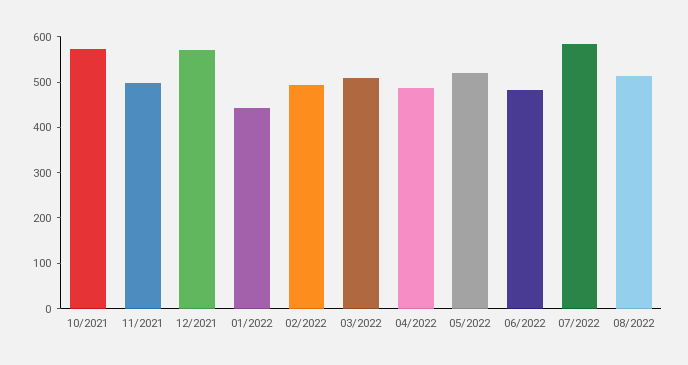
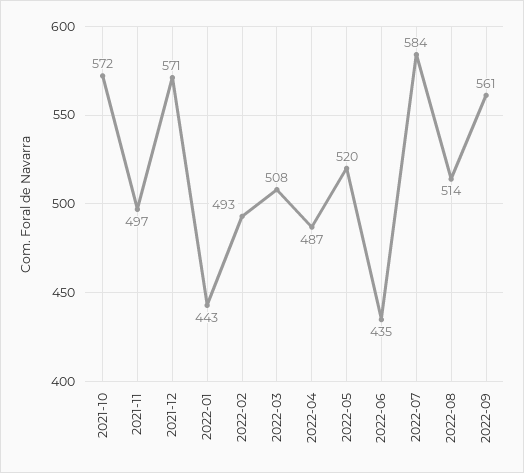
06/2022: 480 -> 435
2022-09: none -> 561

